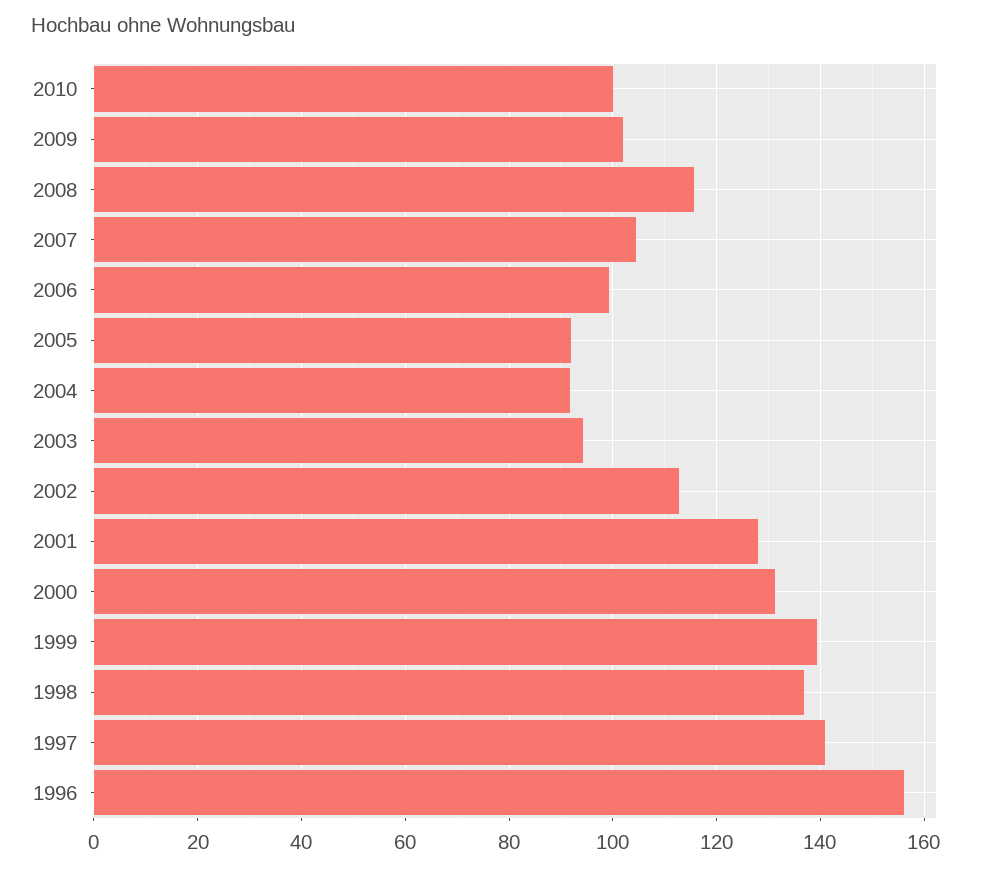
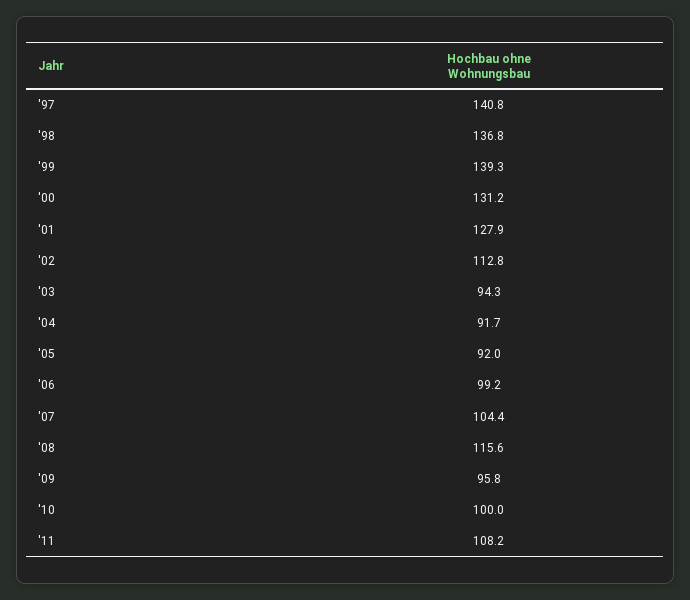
2009: 102 -> 95.8
1996: 156 -> none
'11: none -> 108.2

